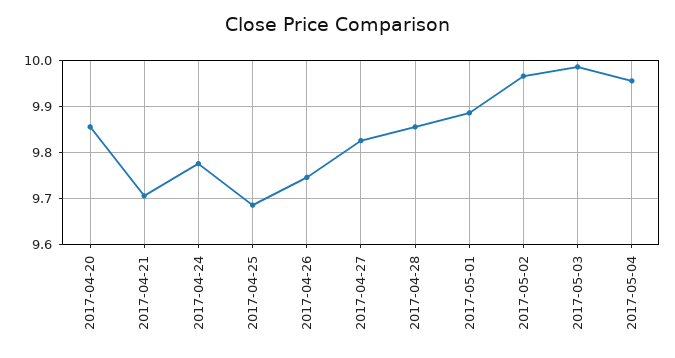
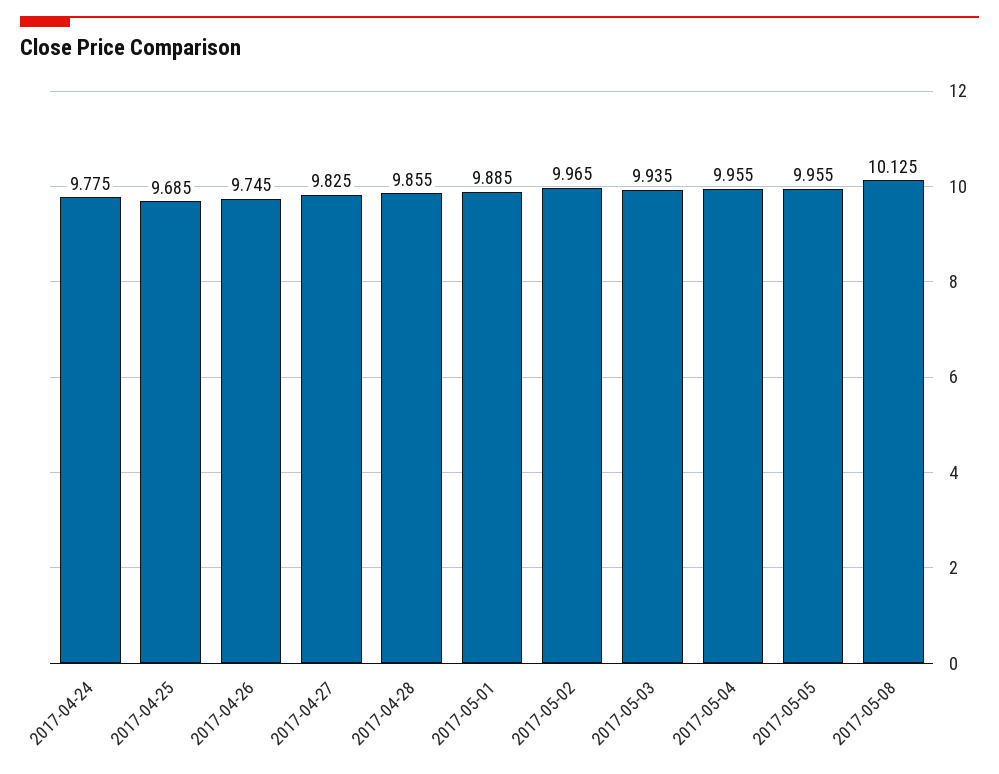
2017-04-20: 9.86 -> none
2017-04-21: 9.7 -> none
2017-05-03: 9.98 -> 9.935
2017-05-05: none -> 9.955
2017-05-08: none -> 10.125

